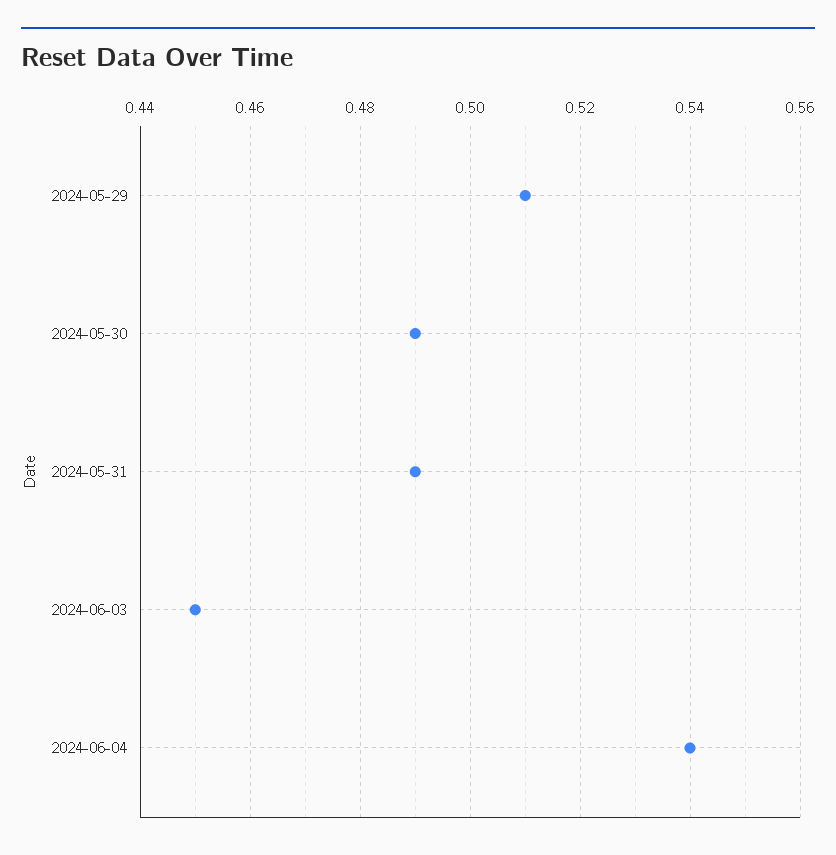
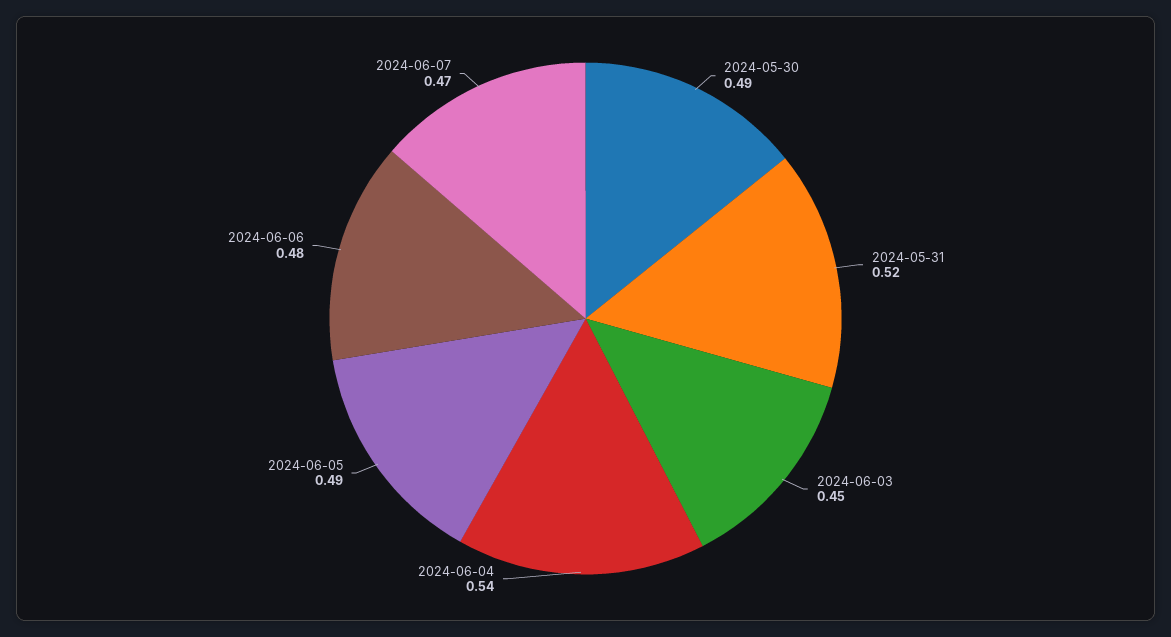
2024-05-29: 0.51 -> none
2024-05-31: 0.49 -> 0.52
2024-06-05: none -> 0.49
2024-06-06: none -> 0.48
2024-06-07: none -> 0.47

